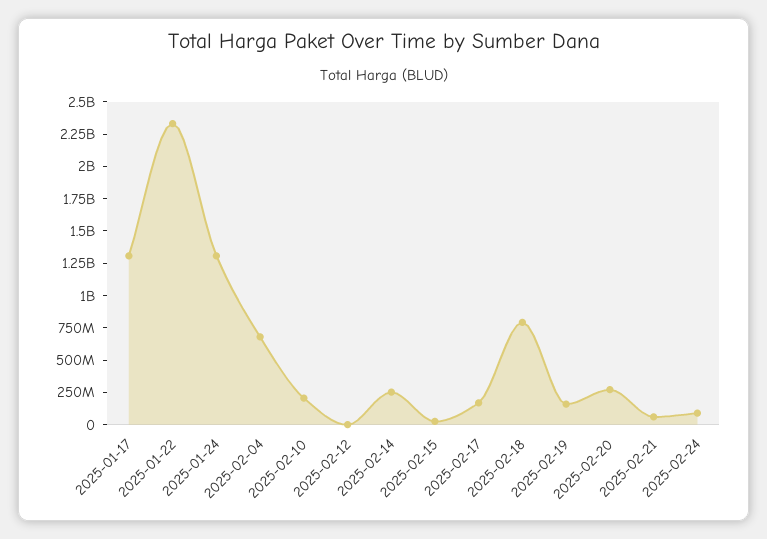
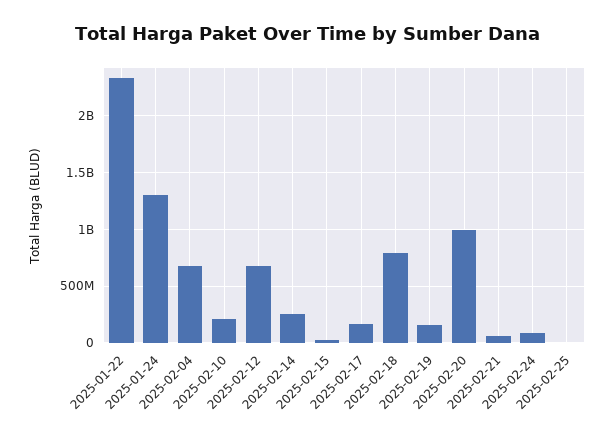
2025-01-17: 1250000000 -> none
2025-02-12: 0 -> 700000000
2025-02-20: 250000000 -> 1000000000
2025-02-25: none -> 0

